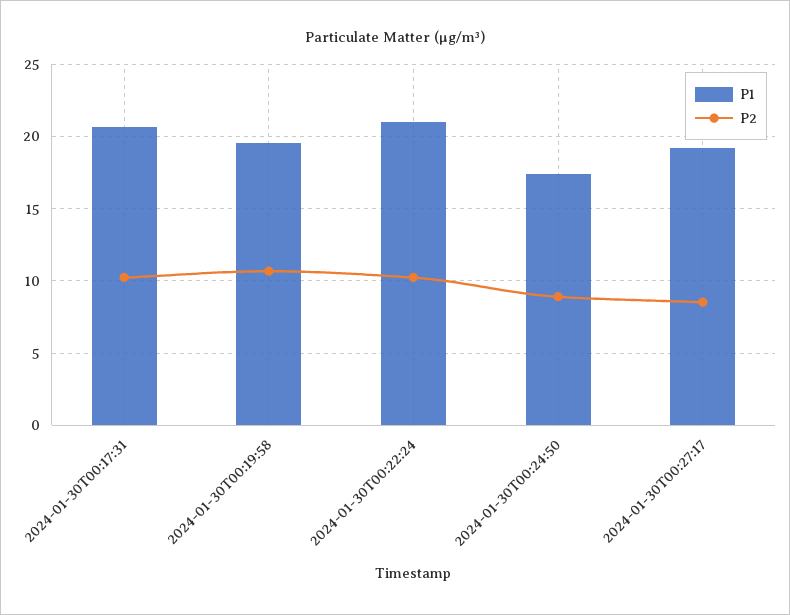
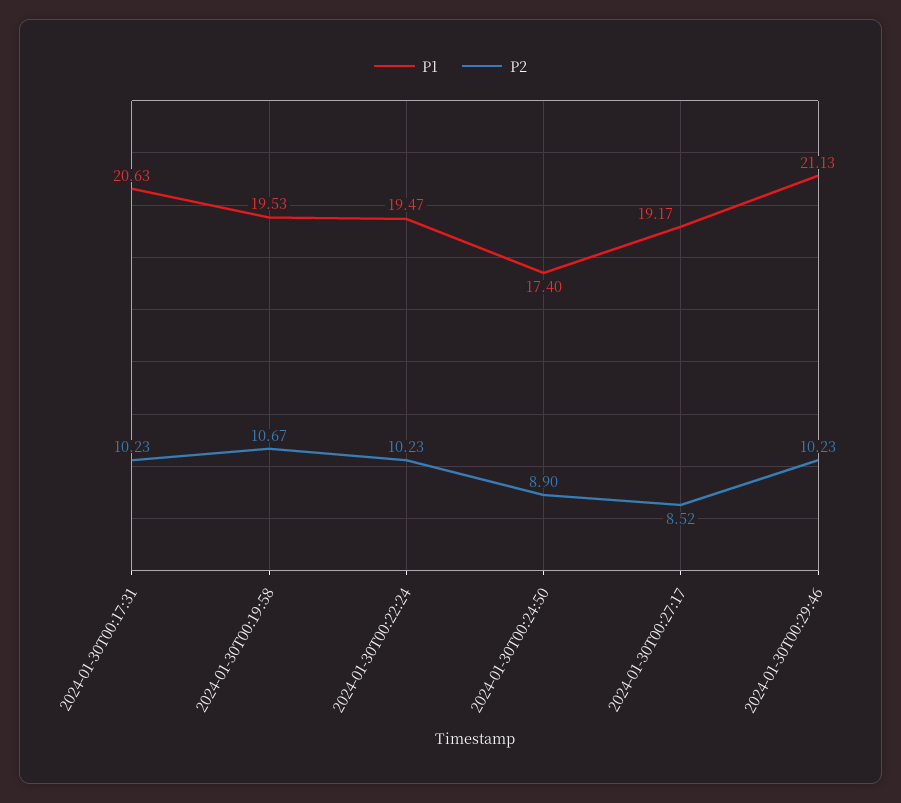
P1, 2024-01-30T00:22:24: 21 -> 19.47
P1, 2024-01-30T00:29:46: none -> 21.13
P2, 2024-01-30T00:29:46: none -> 10.23

